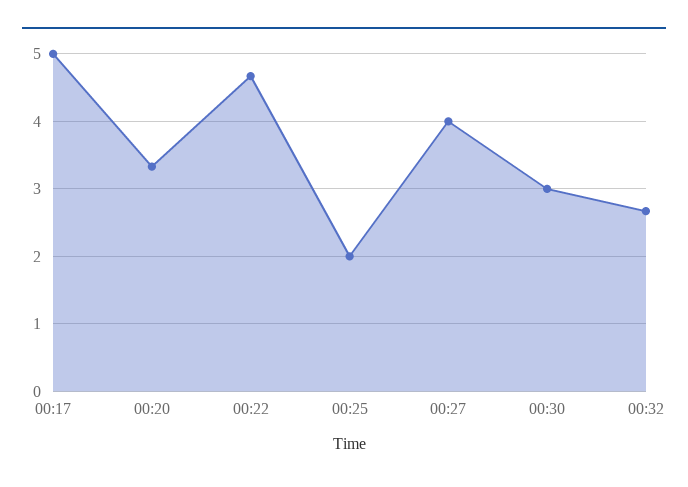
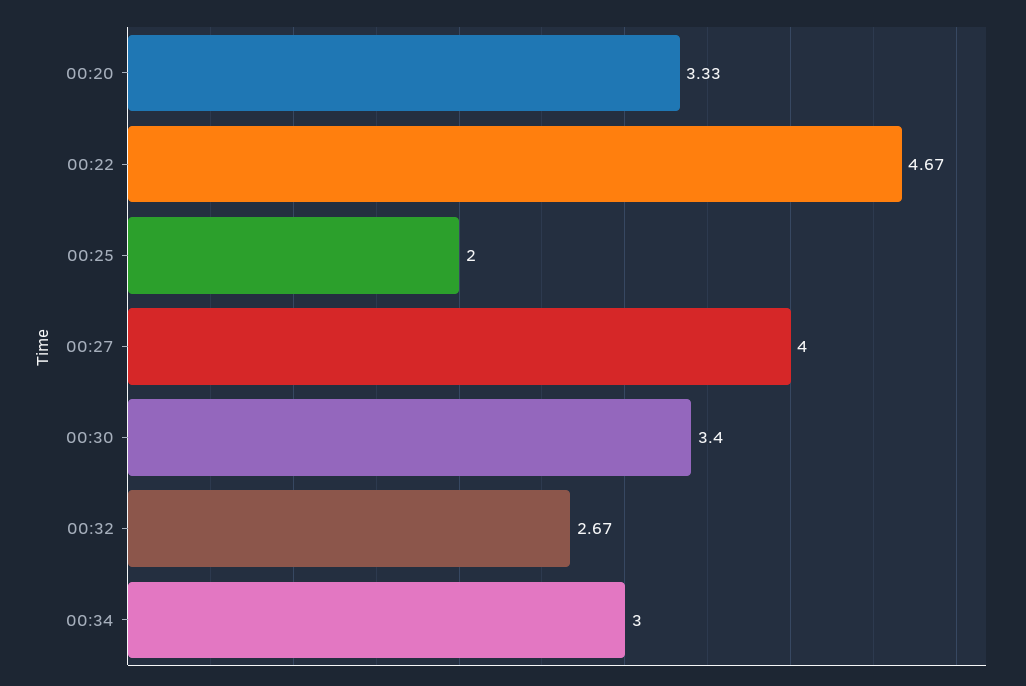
00:17: 5 -> none
00:30: 3 -> 3.4
00:34: none -> 3

